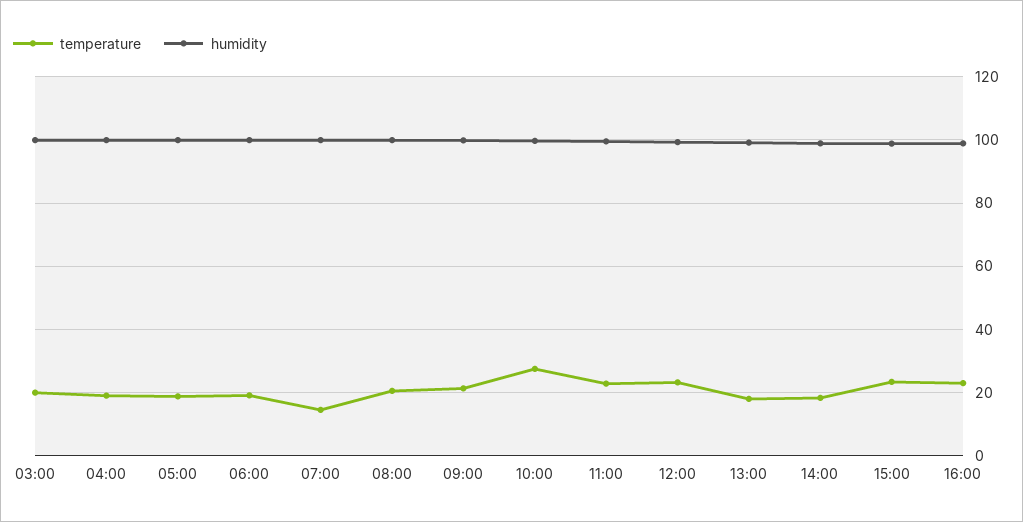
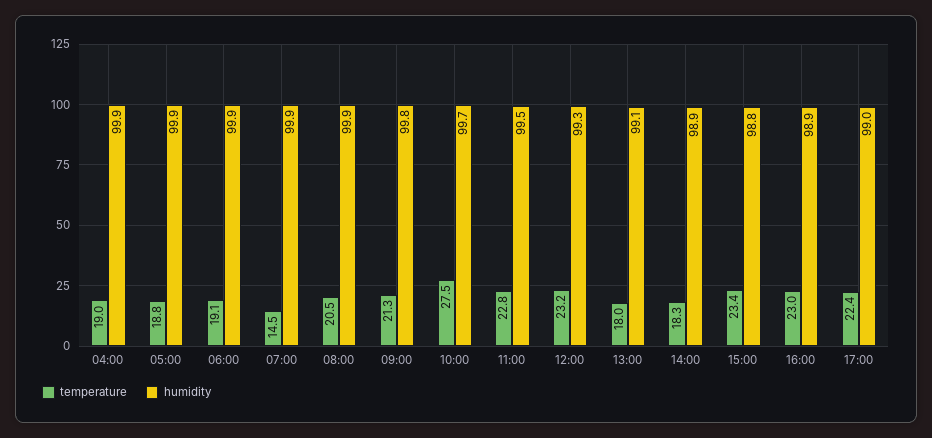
temperature, 03:00: 20 -> none
humidity, 03:00: 100 -> none
temperature, 17:00: none -> 22.4
humidity, 17:00: none -> 99

